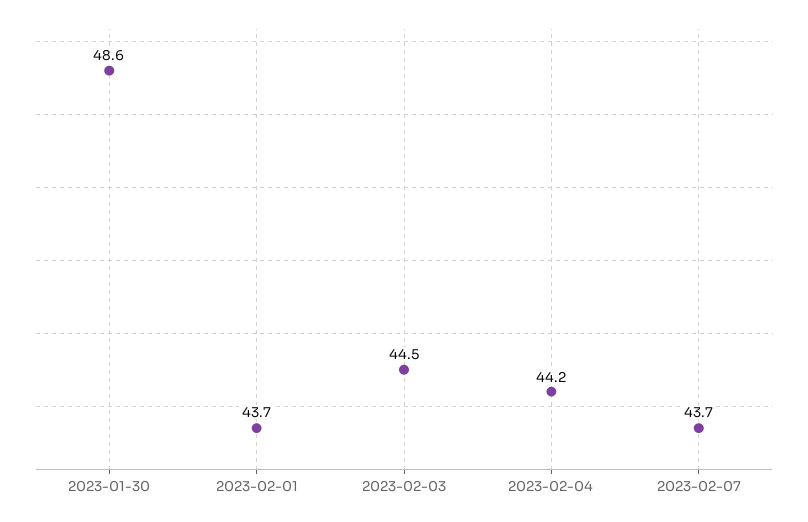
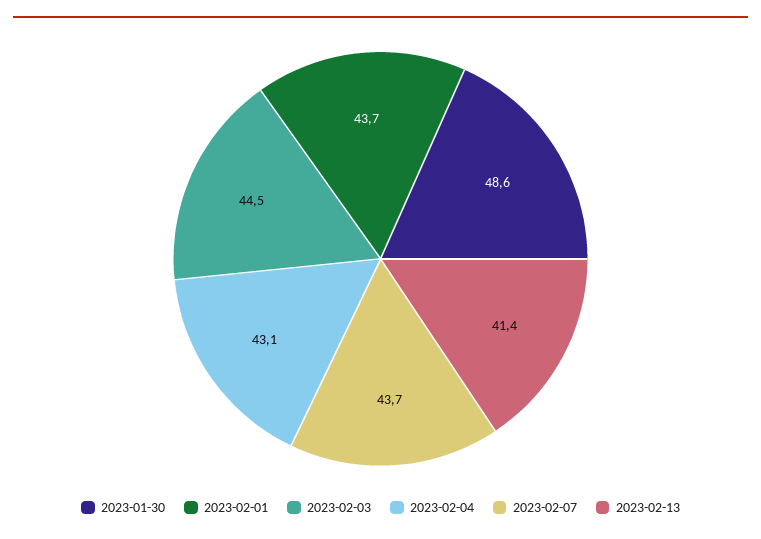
2023-02-04: 44.2 -> 43.1
2023-02-13: none -> 41.4

